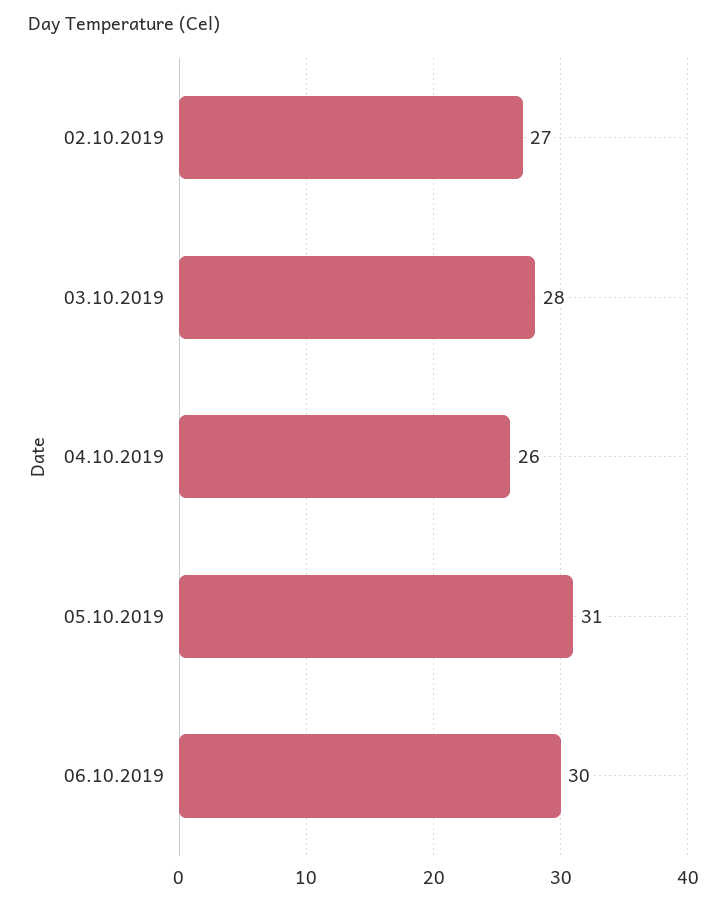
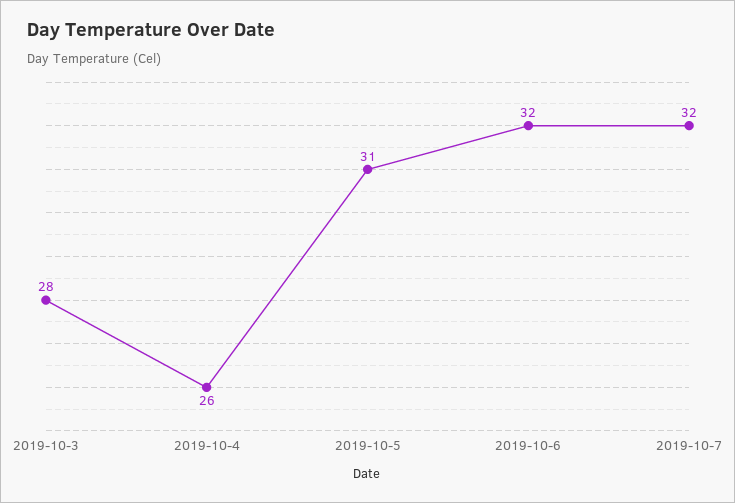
02.10.2019: 27 -> none
06.10.2019: 30 -> 32
2019-10-7: none -> 32

